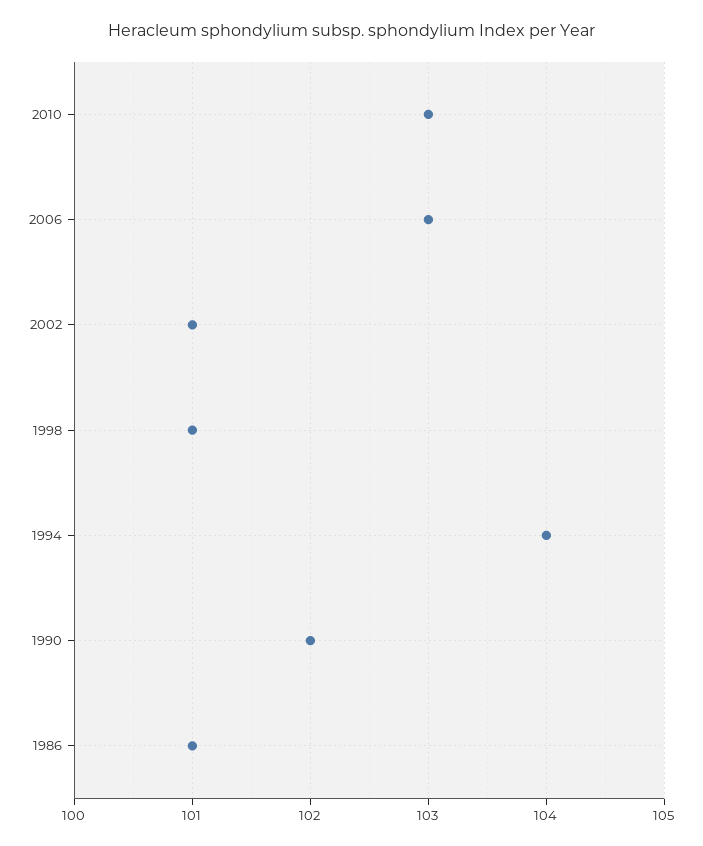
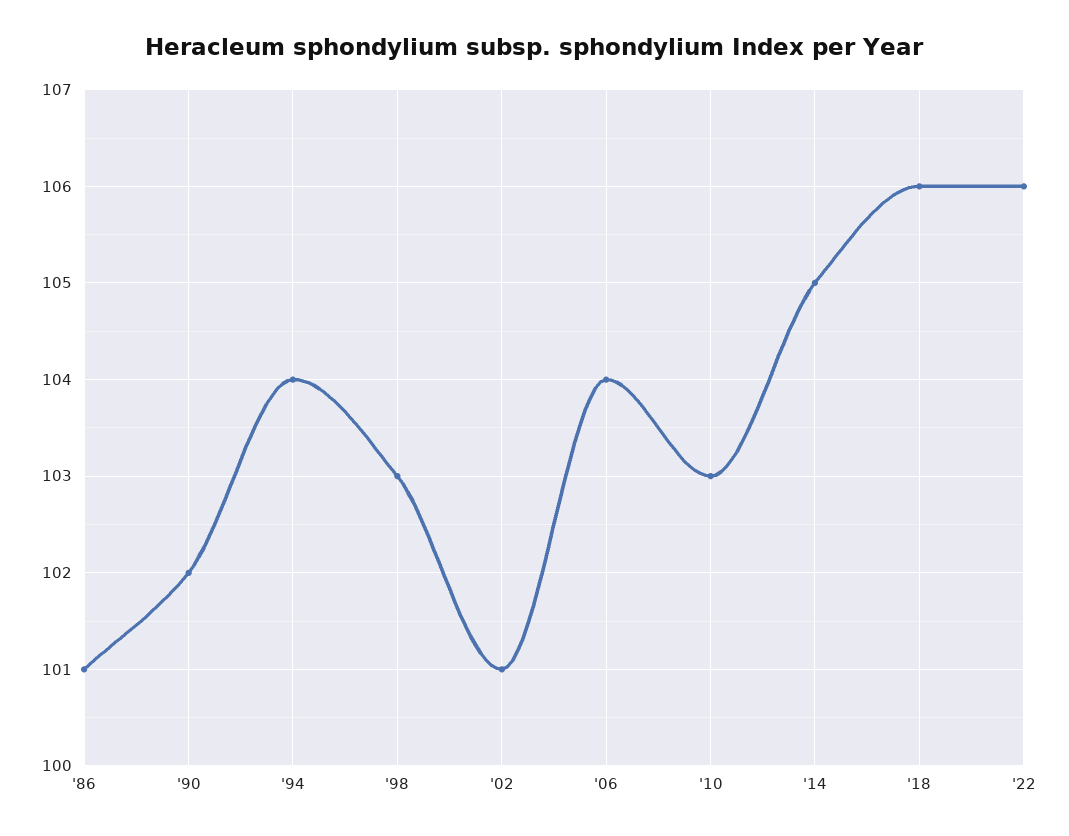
2006: 103 -> 104
1998: 101 -> 103
'14: none -> 105
'18: none -> 106
'22: none -> 106

